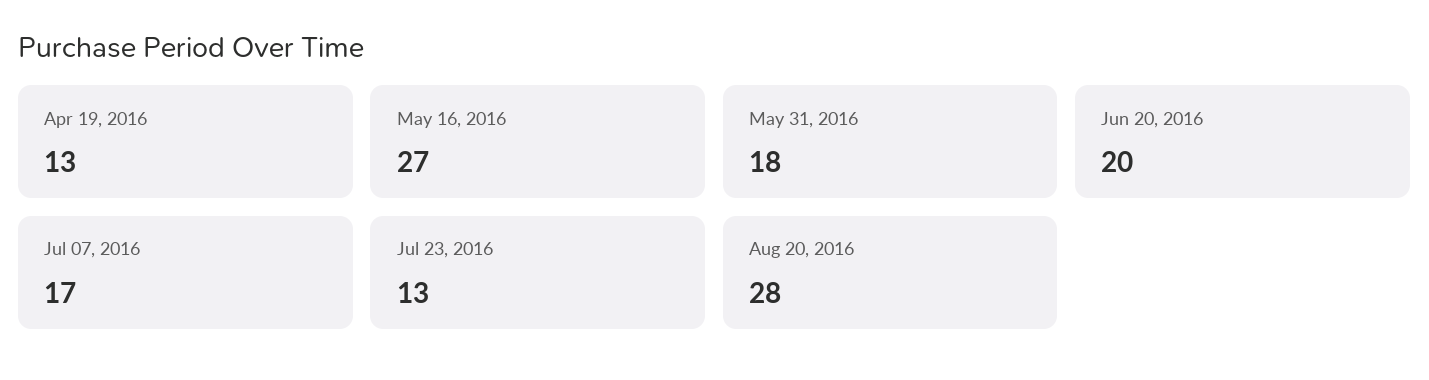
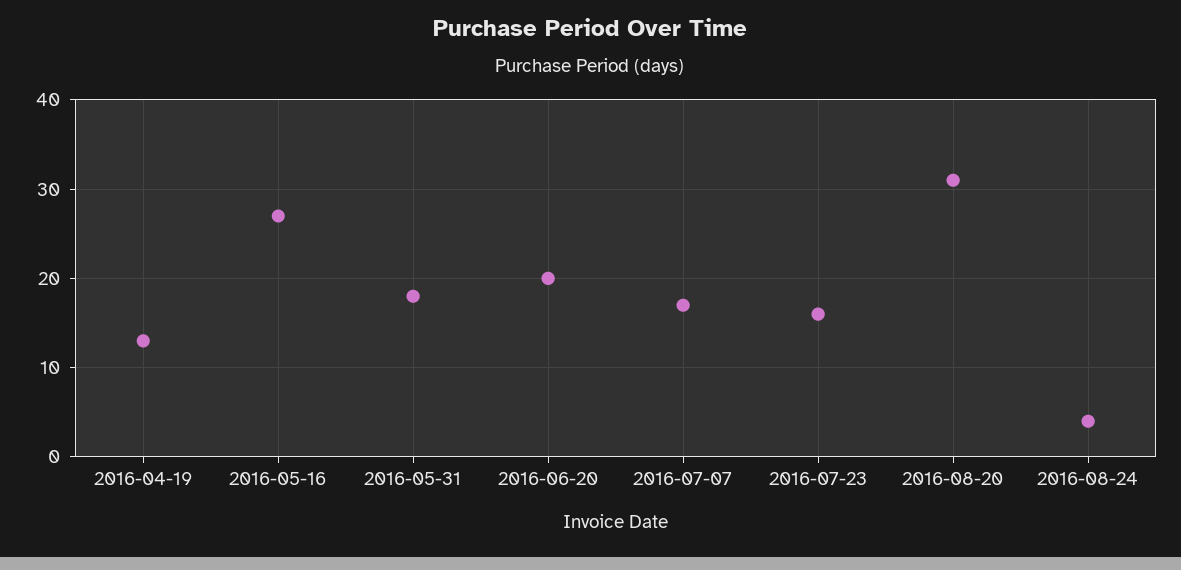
Jul 23, 2016: 13 -> 16
Aug 20, 2016: 28 -> 31
2016-08-24: none -> 4

